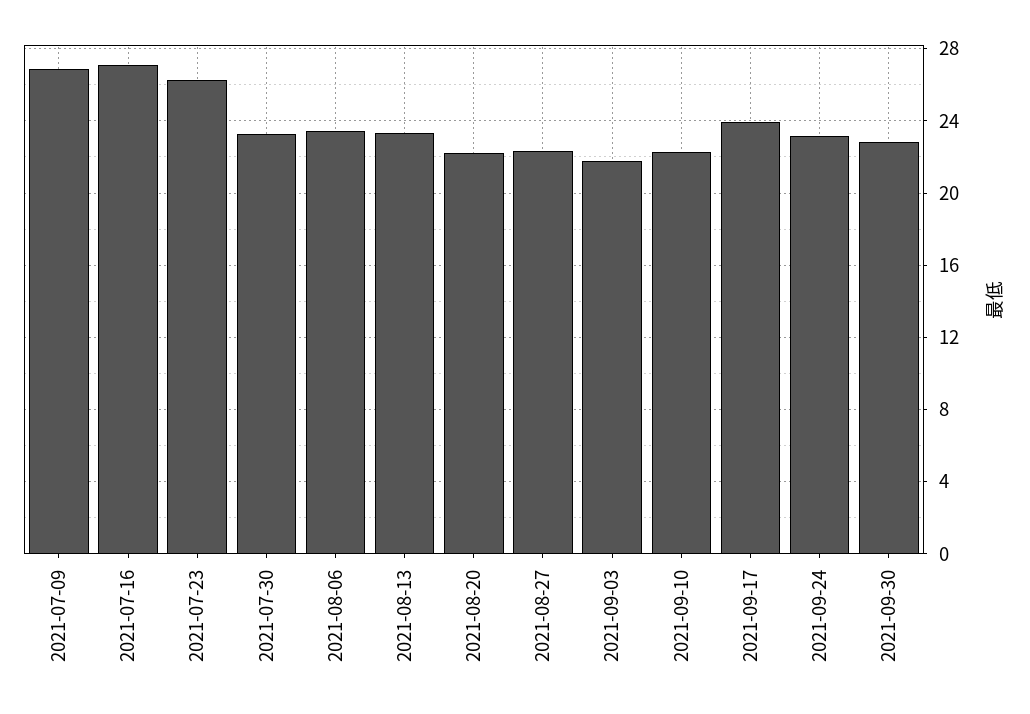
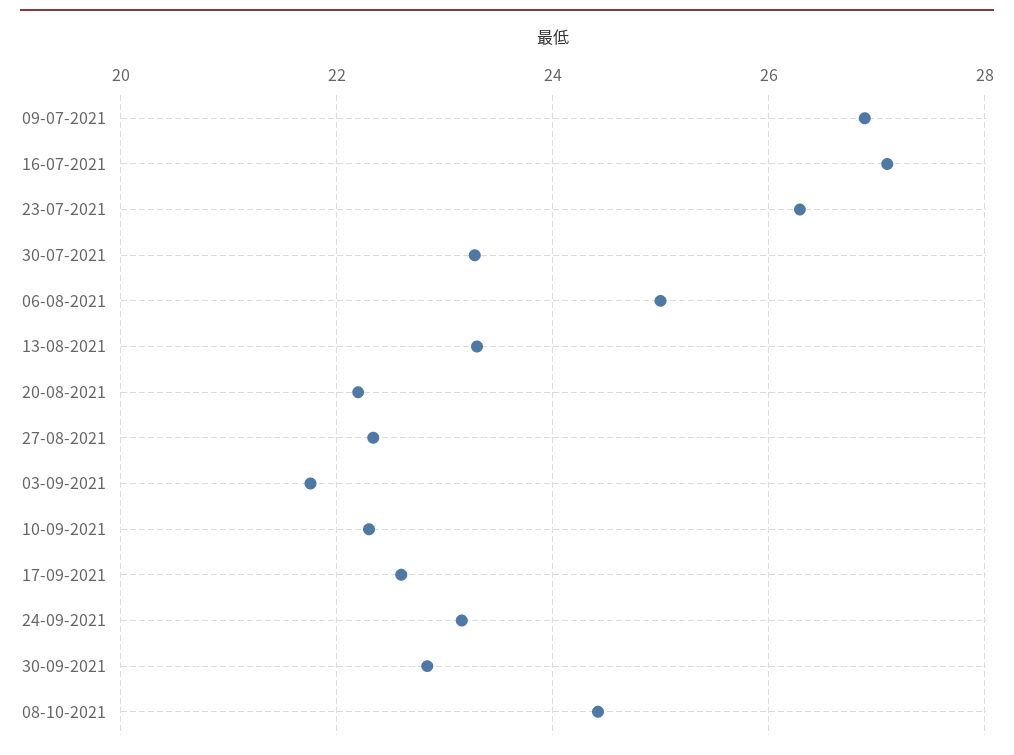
2021-08-06: 23.5 -> 25
2021-09-17: 24 -> 22.6
08-10-2021: none -> 24.4

